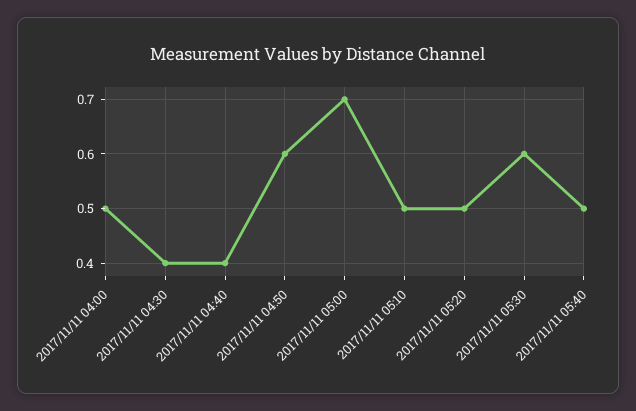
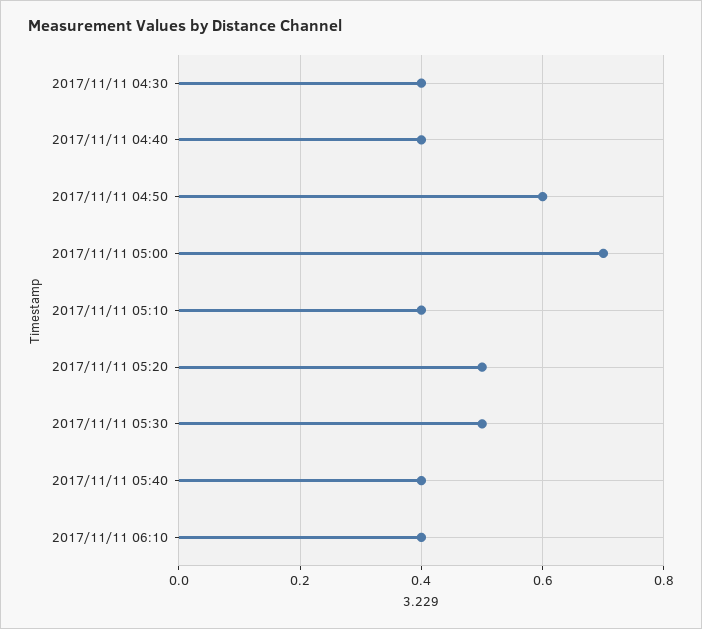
2017/11/11 04:00: 0.5 -> none
2017/11/11 05:10: 0.5 -> 0.4
2017/11/11 05:30: 0.6 -> 0.5
2017/11/11 05:40: 0.5 -> 0.4
2017/11/11 06:10: none -> 0.4

